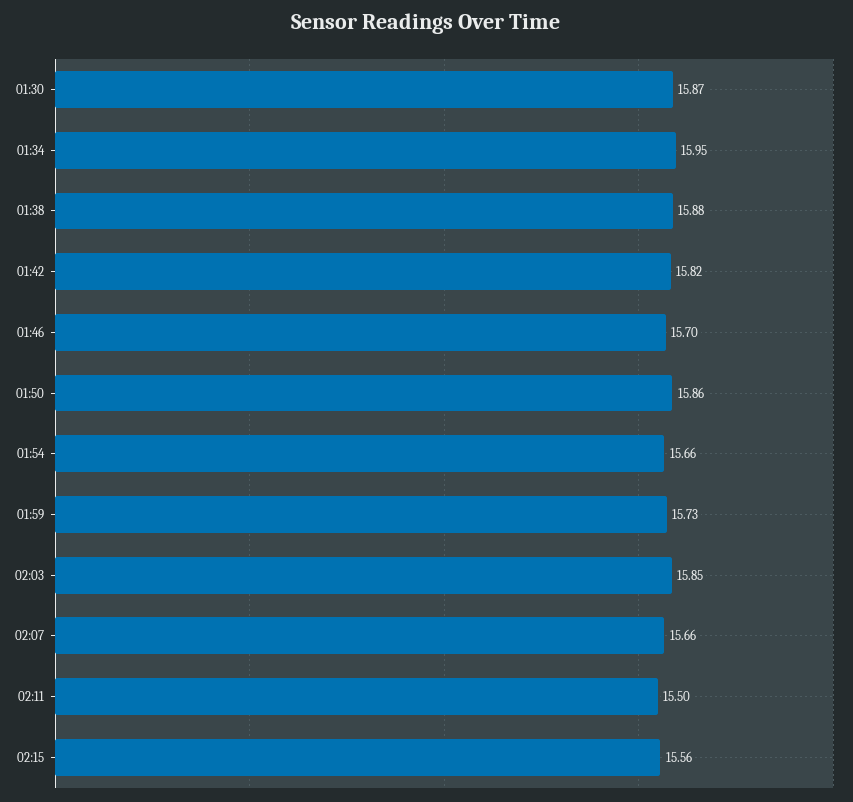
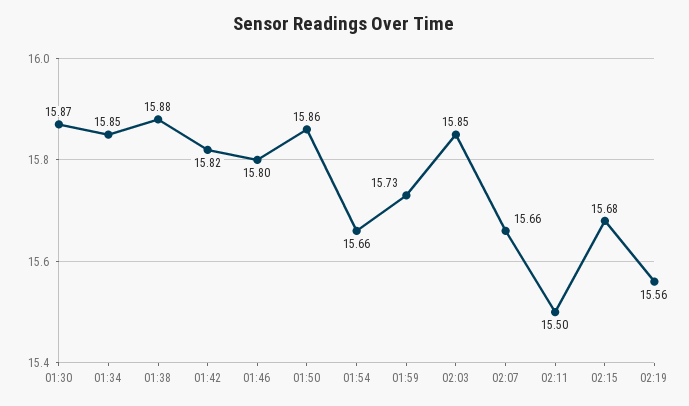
01:34: 15.95 -> 15.85
01:46: 15.7 -> 15.8
02:15: 15.56 -> 15.68
02:19: none -> 15.56

